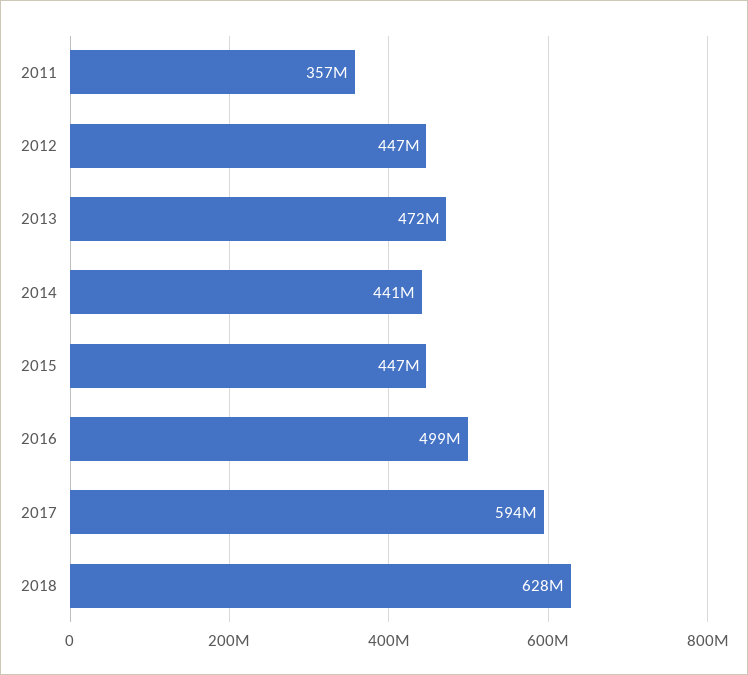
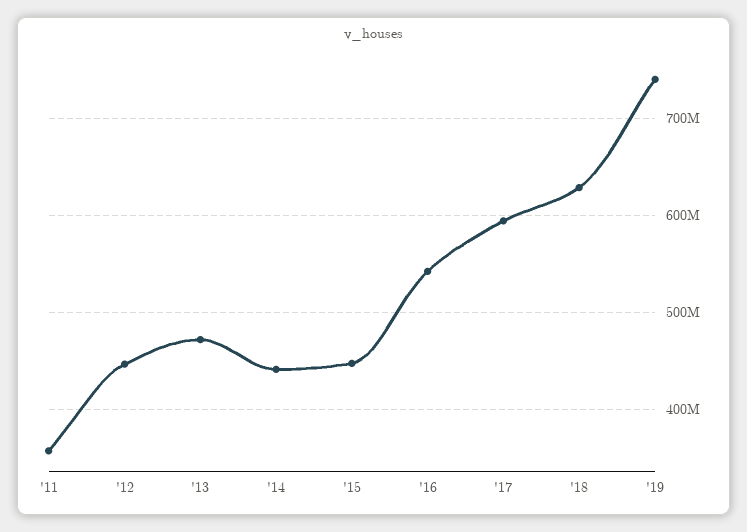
2016: 499000000 -> 540000000
'19: none -> 740000000

